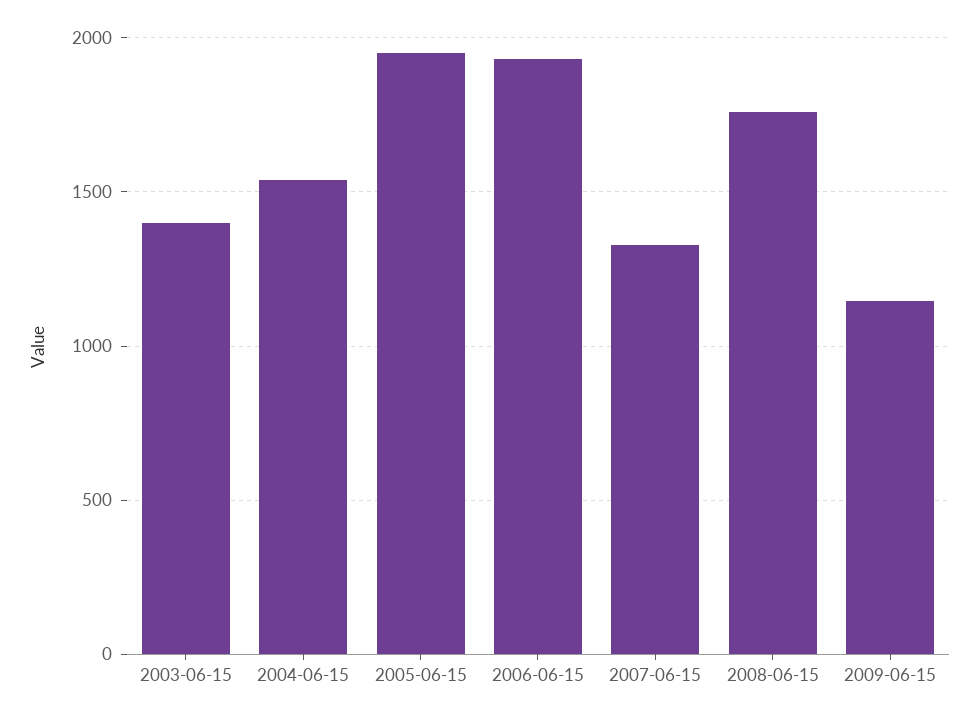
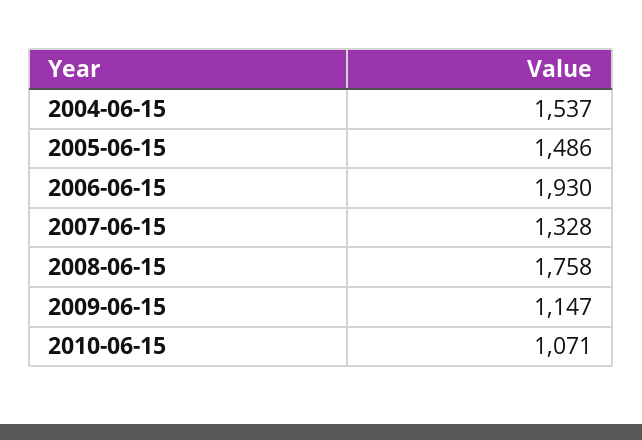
2003-06-15: 1400 -> none
2005-06-15: 1950 -> 1486
2010-06-15: none -> 1071

